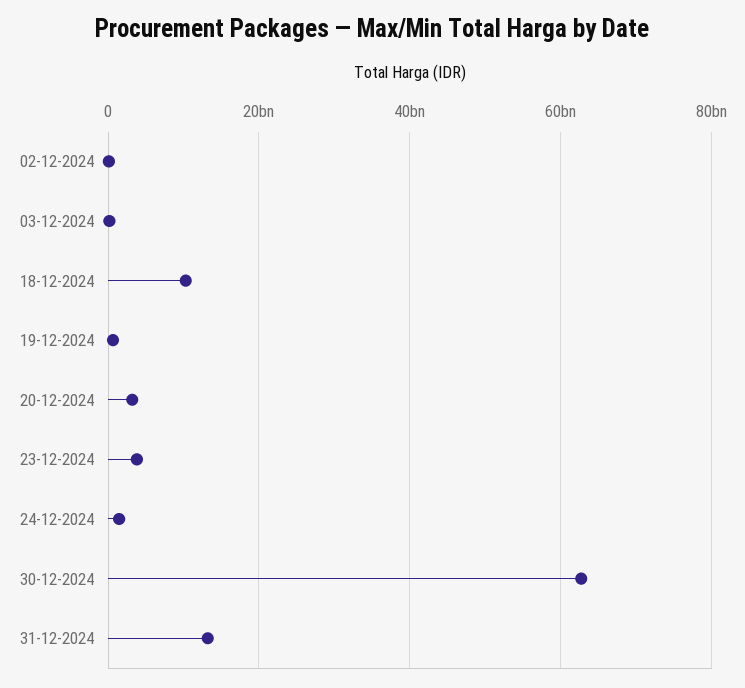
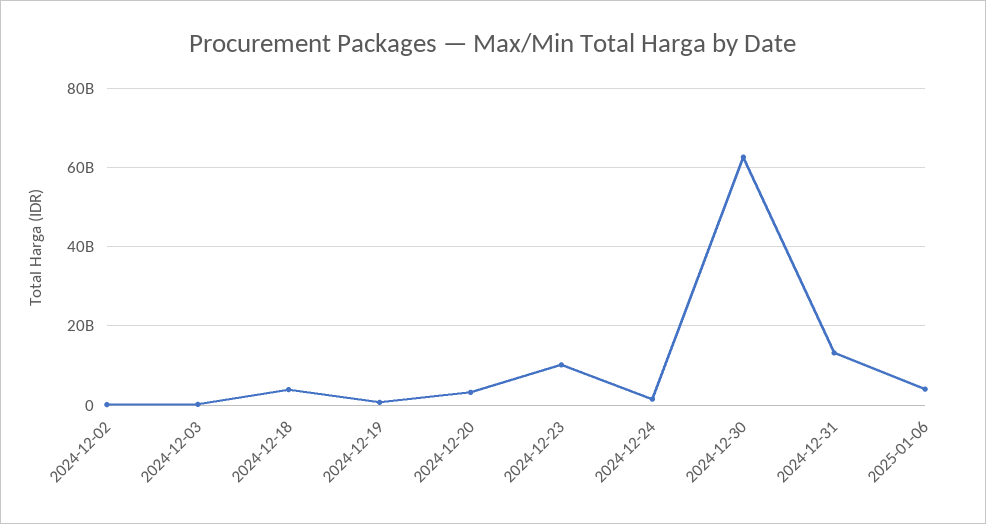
18-12-2024: 10000000000 -> 4000000000
23-12-2024: 4000000000 -> 10000000000
2025-01-06: none -> 4000000000

